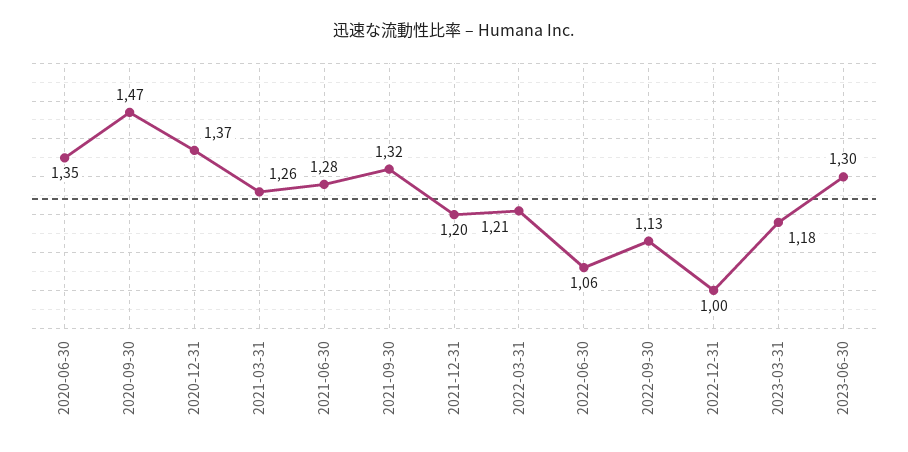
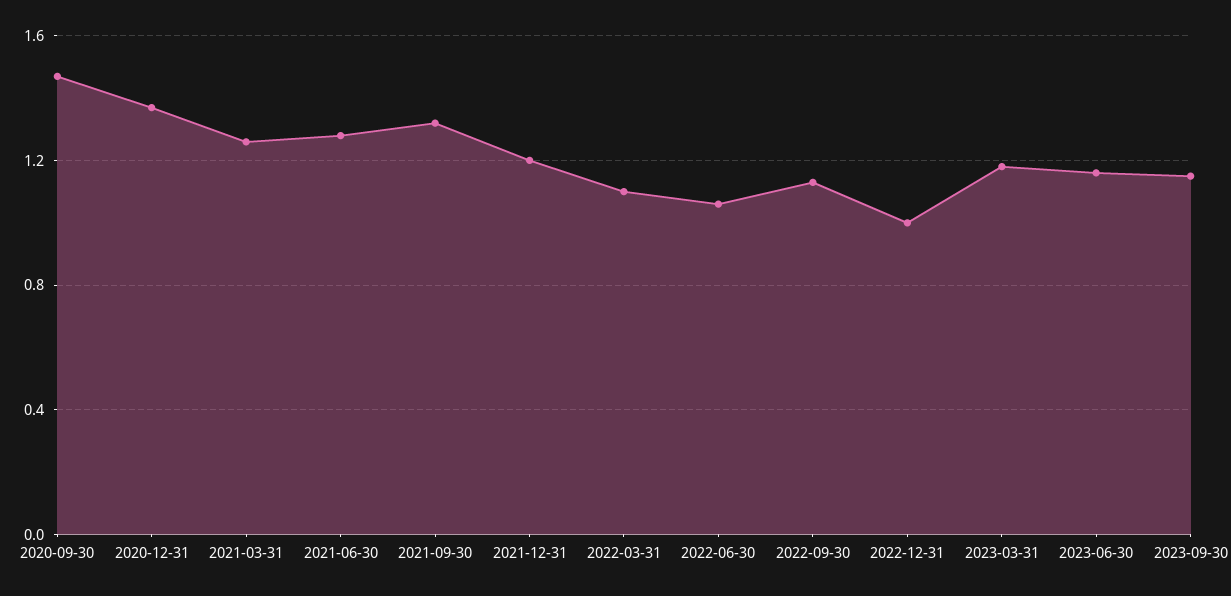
2020-06-30: 1.35 -> none
2022-03-31: 1.21 -> 1.1
2023-06-30: 1.3 -> 1.15
2023-09-30: none -> 1.15

